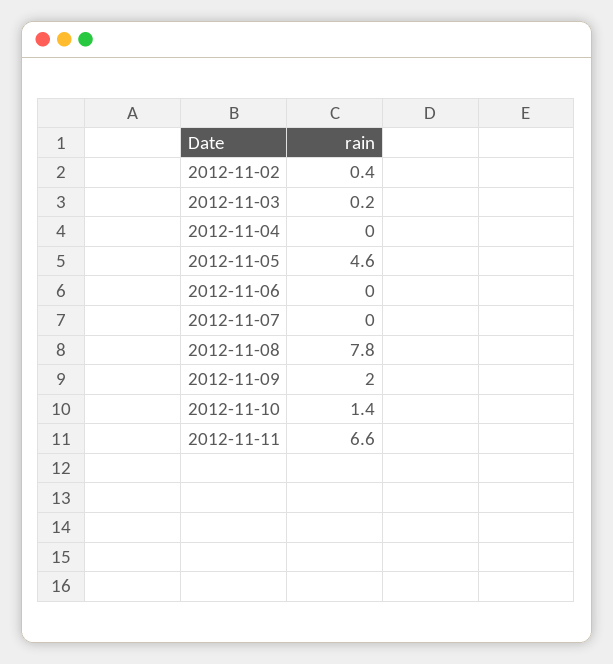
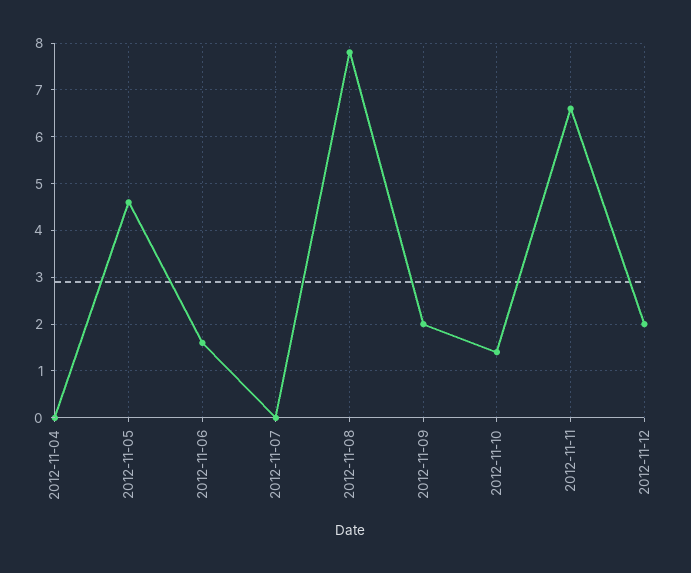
2012-11-02: 0.4 -> none
2012-11-03: 0.2 -> none
2012-11-06: 0 -> 1.5
2012-11-12: none -> 2

